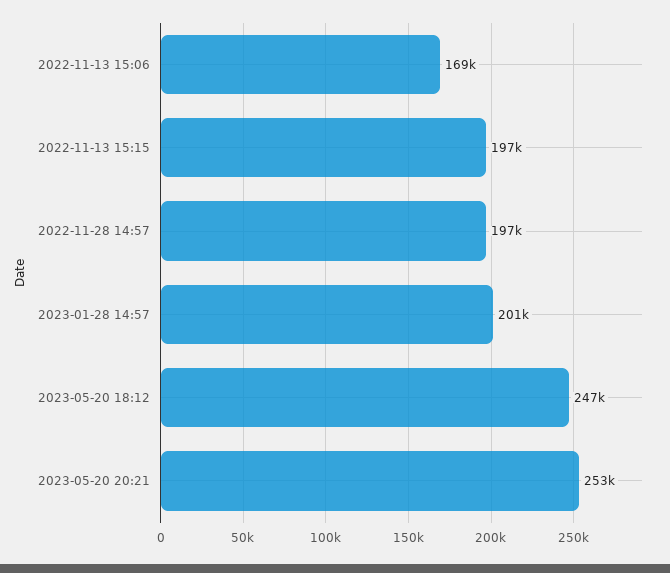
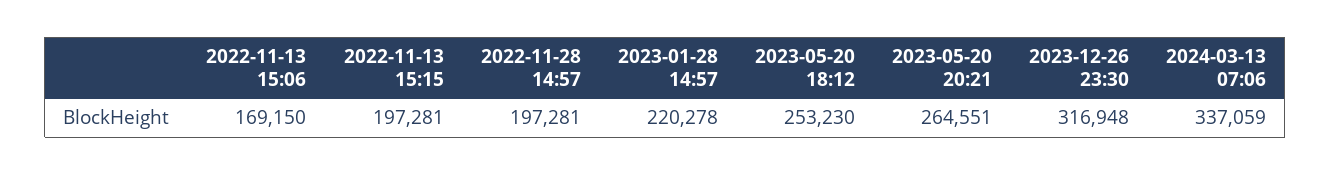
2023-01-28 14:57: 201000 -> 220278
2023-05-20 18:12: 247000 -> 253230
2023-05-20 20:21: 253000 -> 264551
2023-12-26 23:30: none -> 316948
2024-03-13 07:06: none -> 337059

